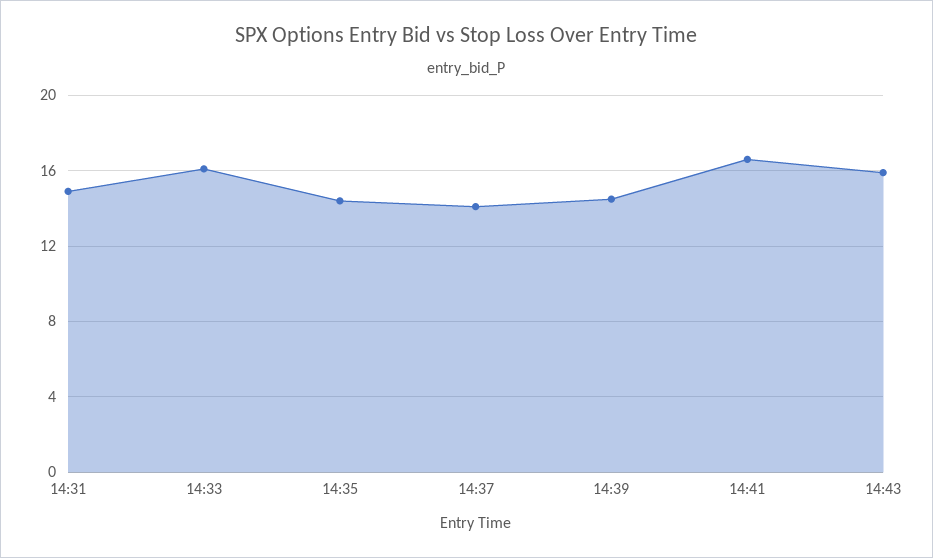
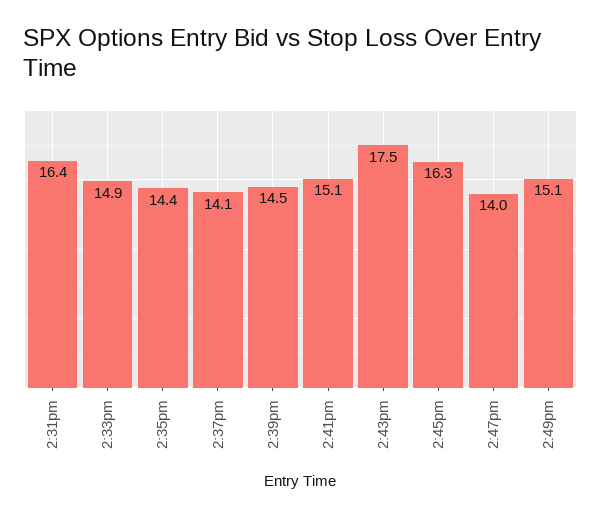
14:31: 15 -> 16.4
14:33: 16 -> 14.9
14:41: 16.5 -> 15.1
14:43: 16 -> 17.5
2:45pm: none -> 16.3
2:47pm: none -> 14
2:49pm: none -> 15.1

